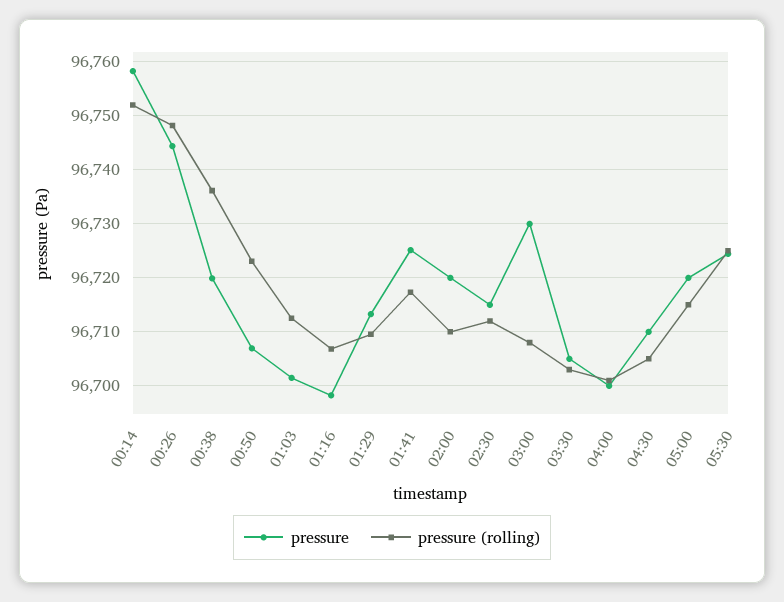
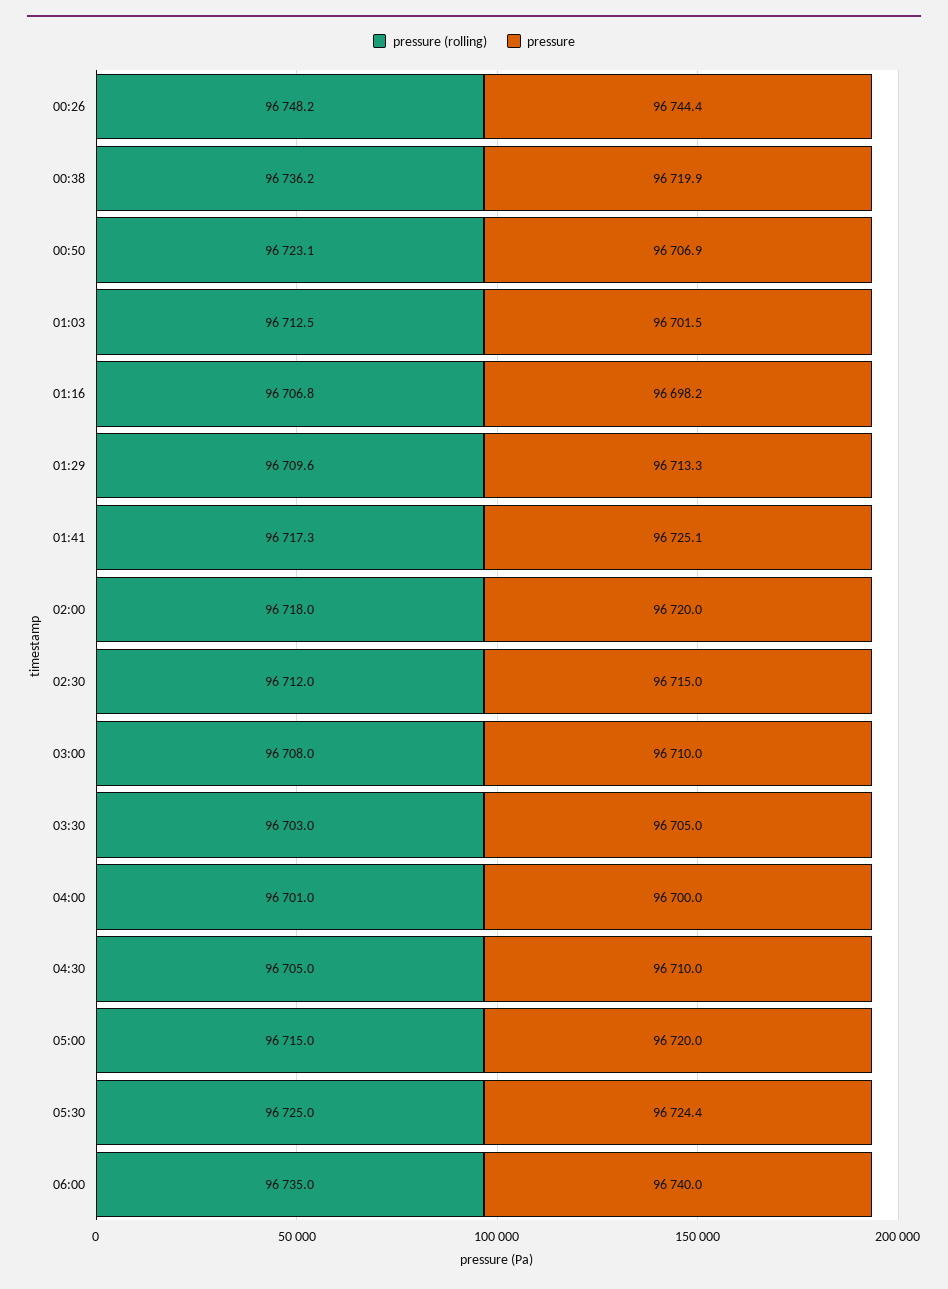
pressure, 00:14: 96758 -> none
pressure (rolling), 00:14: 96752 -> none
pressure (rolling), 02:00: 96710 -> 96718
pressure, 03:00: 96730 -> 96710
pressure (rolling), 06:00: none -> 96735
pressure, 06:00: none -> 96740

